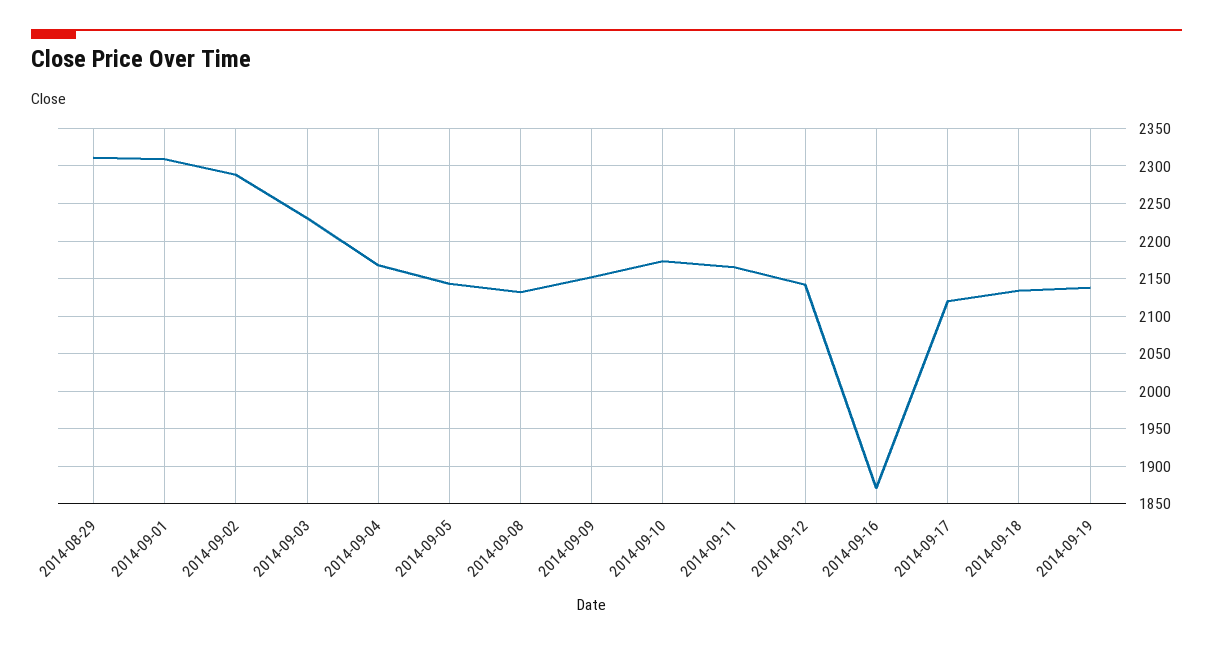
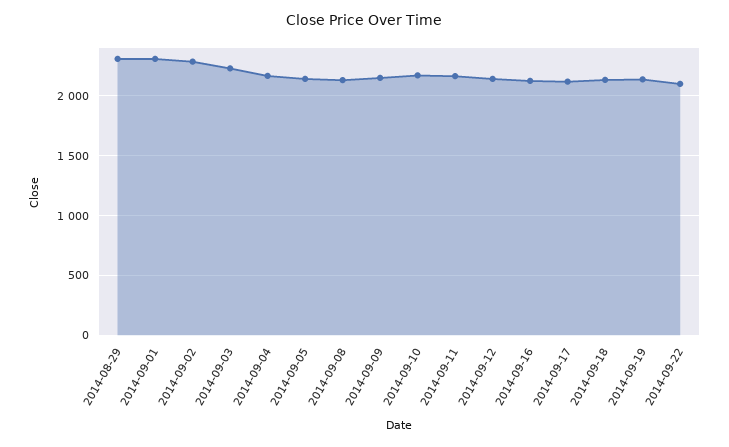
2014-09-16: 1870 -> 2100
2014-09-22: none -> 2100

